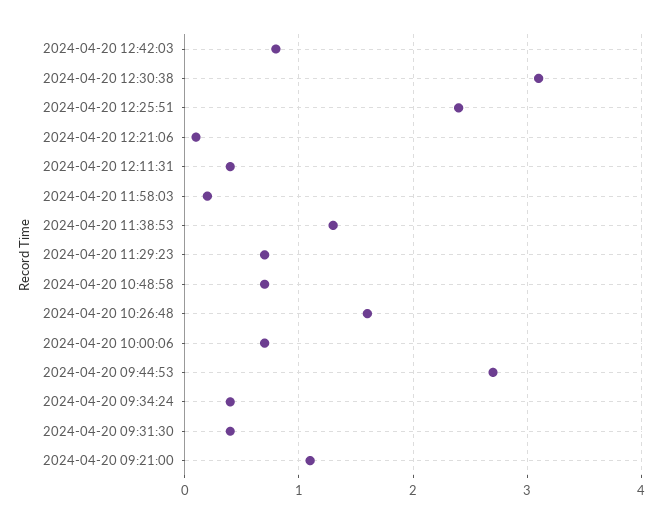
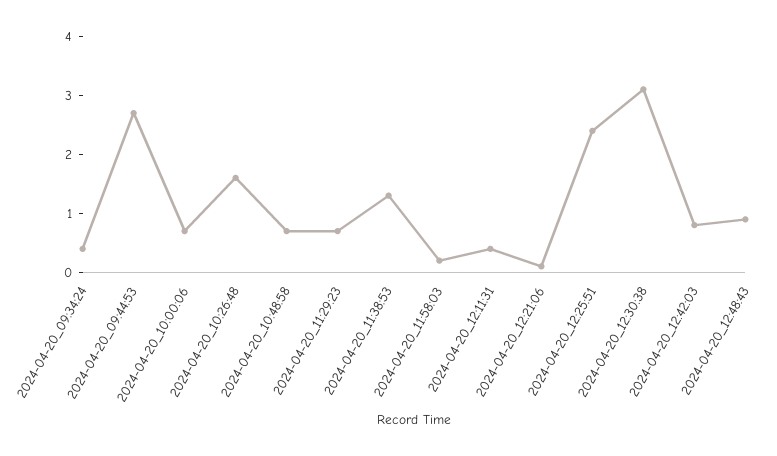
2024-04-20 09:31:30: 0.4 -> none
2024-04-20 09:21:00: 1.1 -> none
2024-04-20_12:48:43: none -> 1

